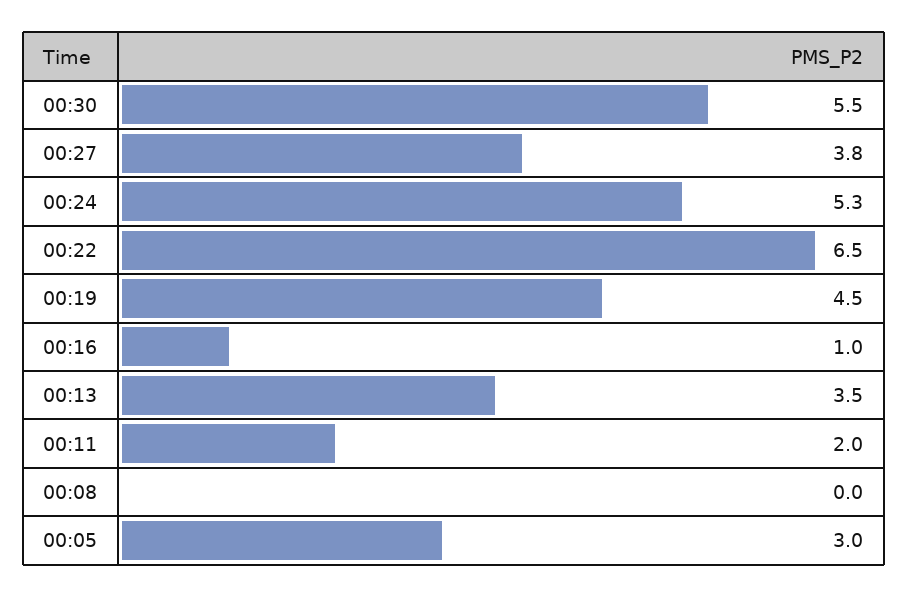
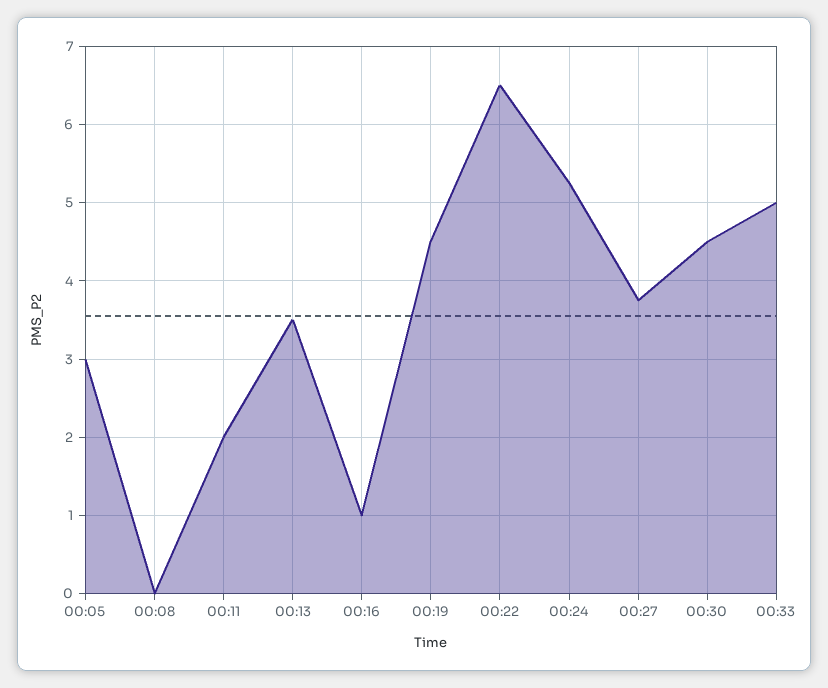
00:30: 5.5 -> 4.5
00:33: none -> 5

